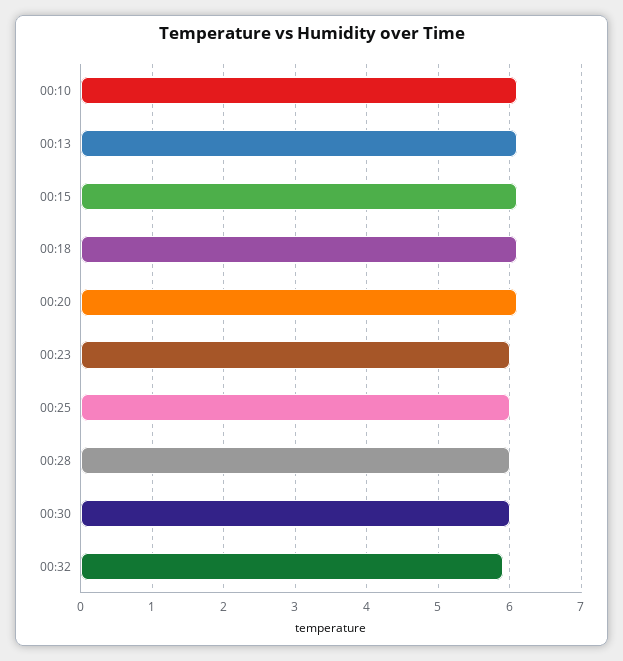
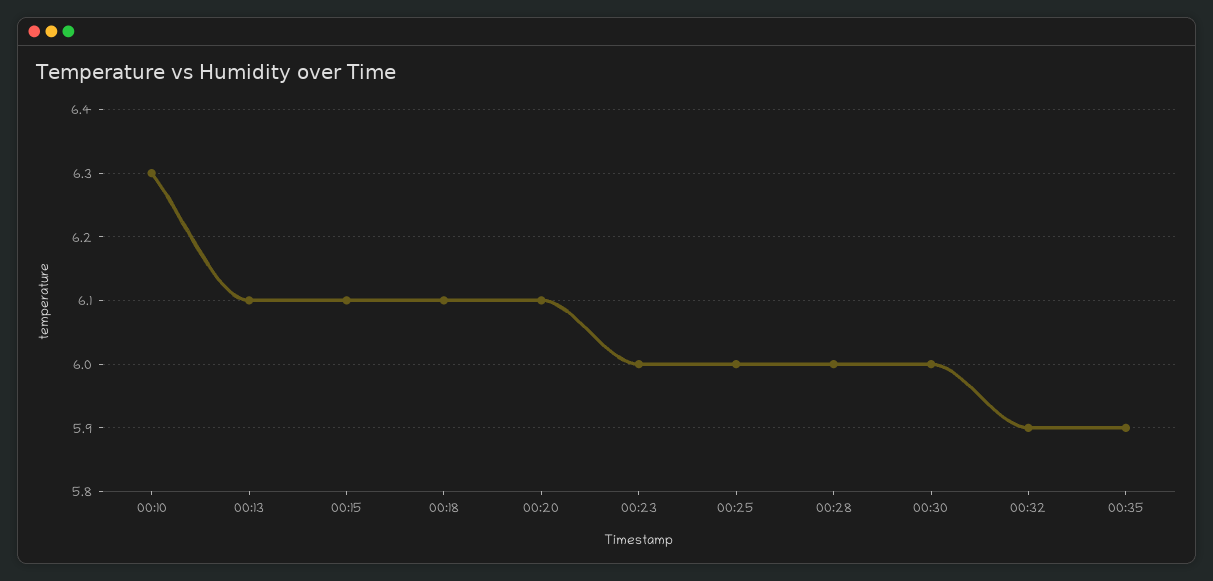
00:10: 6.1 -> 6.3
00:35: none -> 5.9

